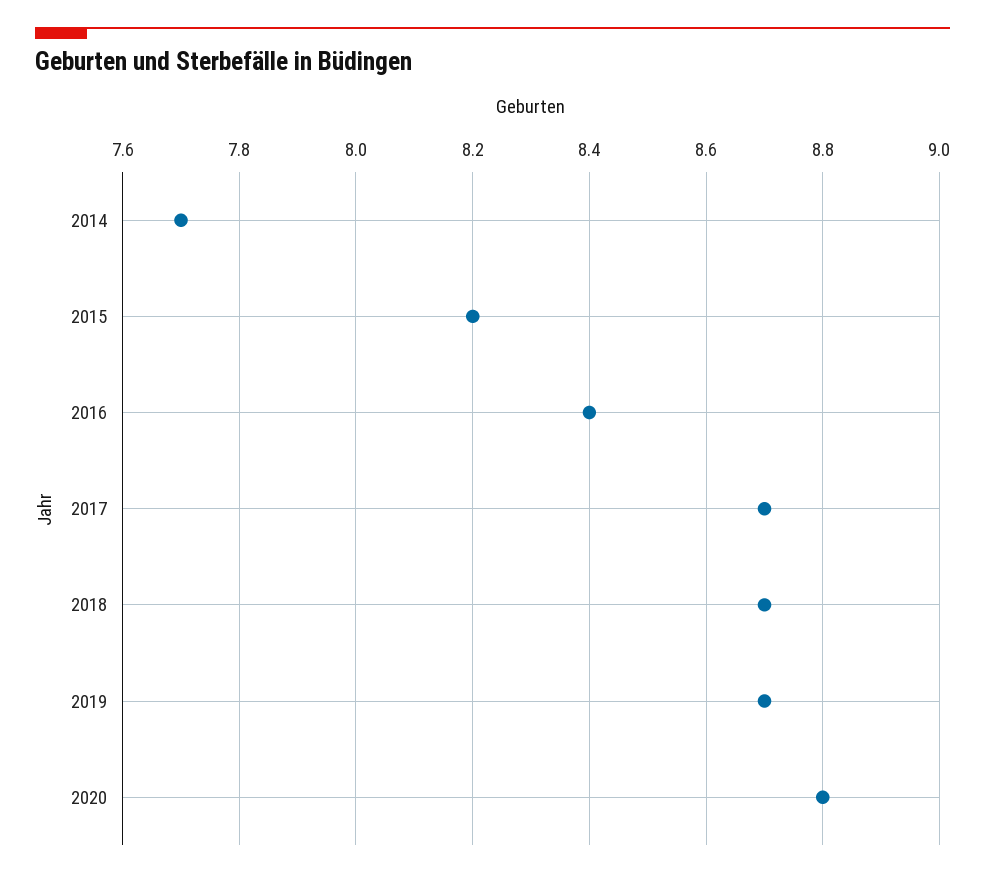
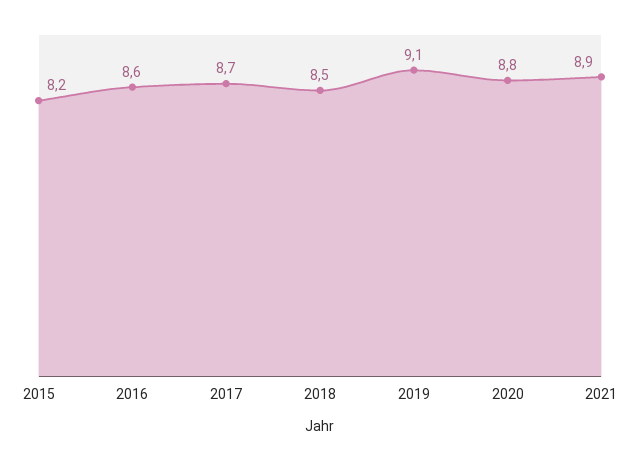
2014: 7.7 -> none
2016: 8.4 -> 8.6
2018: 8.7 -> 8.5
2019: 8.7 -> 9.1
2021: none -> 8.9

